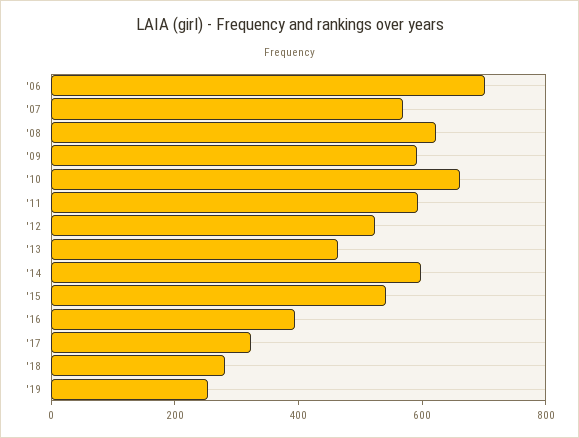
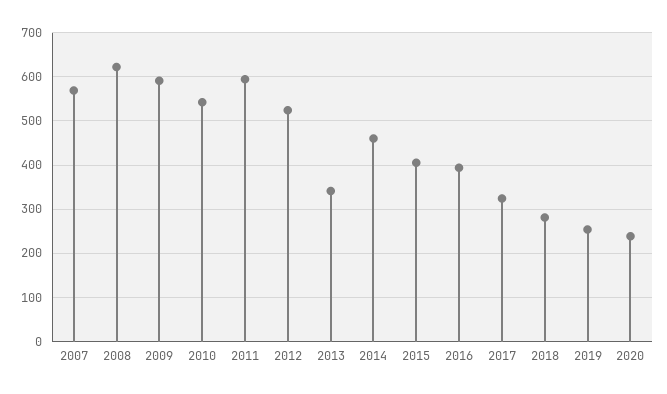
'06: 700 -> none
'10: 650 -> 540
'13: 450 -> 340
'14: 600 -> 460
'15: 550 -> 400
2020: none -> 240

